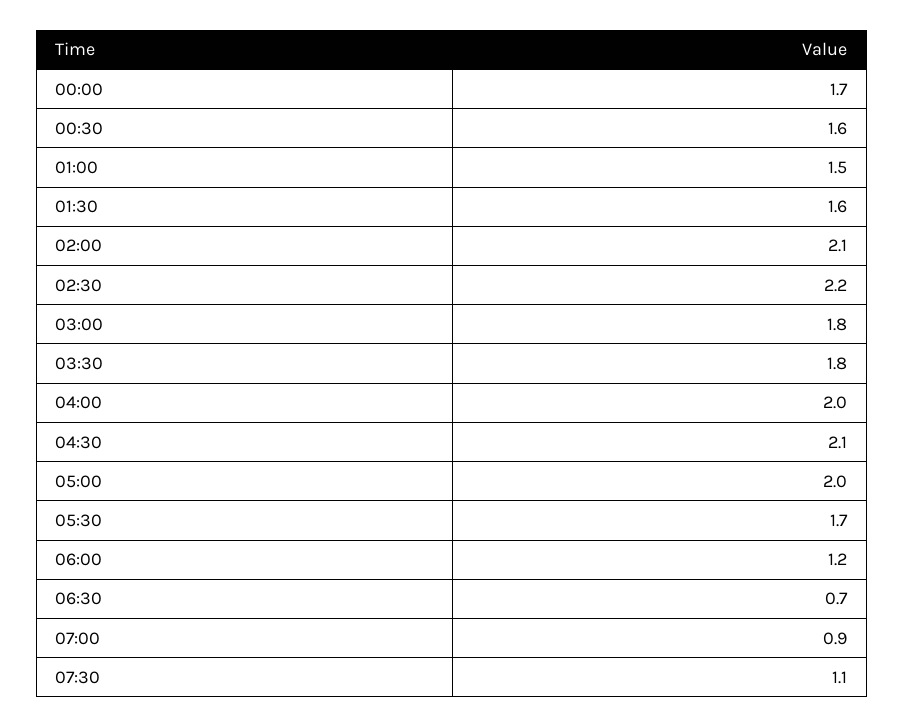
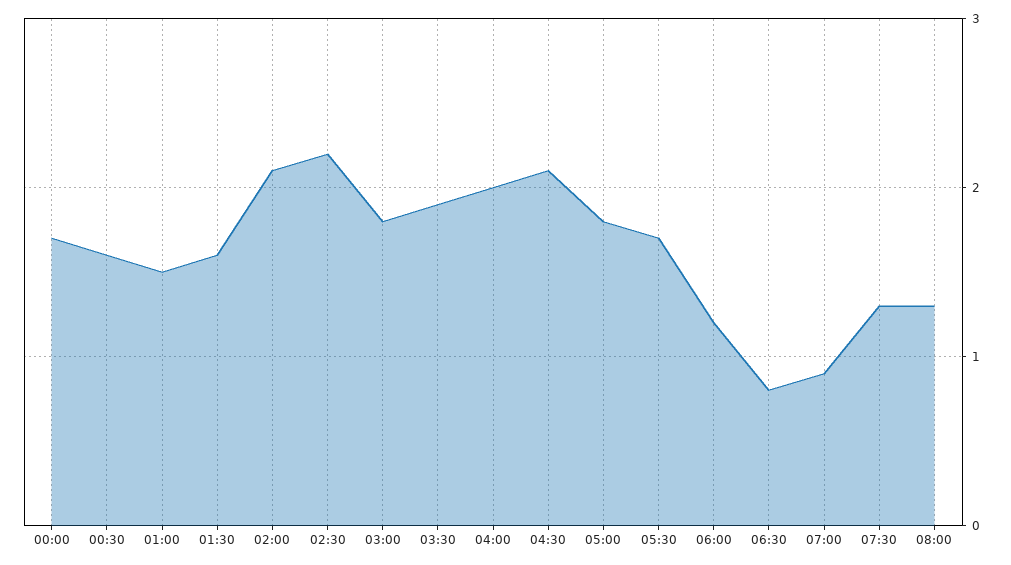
03:30: 1.8 -> 1.9
05:00: 2 -> 1.8
06:30: 0.7 -> 0.8
07:30: 1.1 -> 1.3
08:00: none -> 1.3

